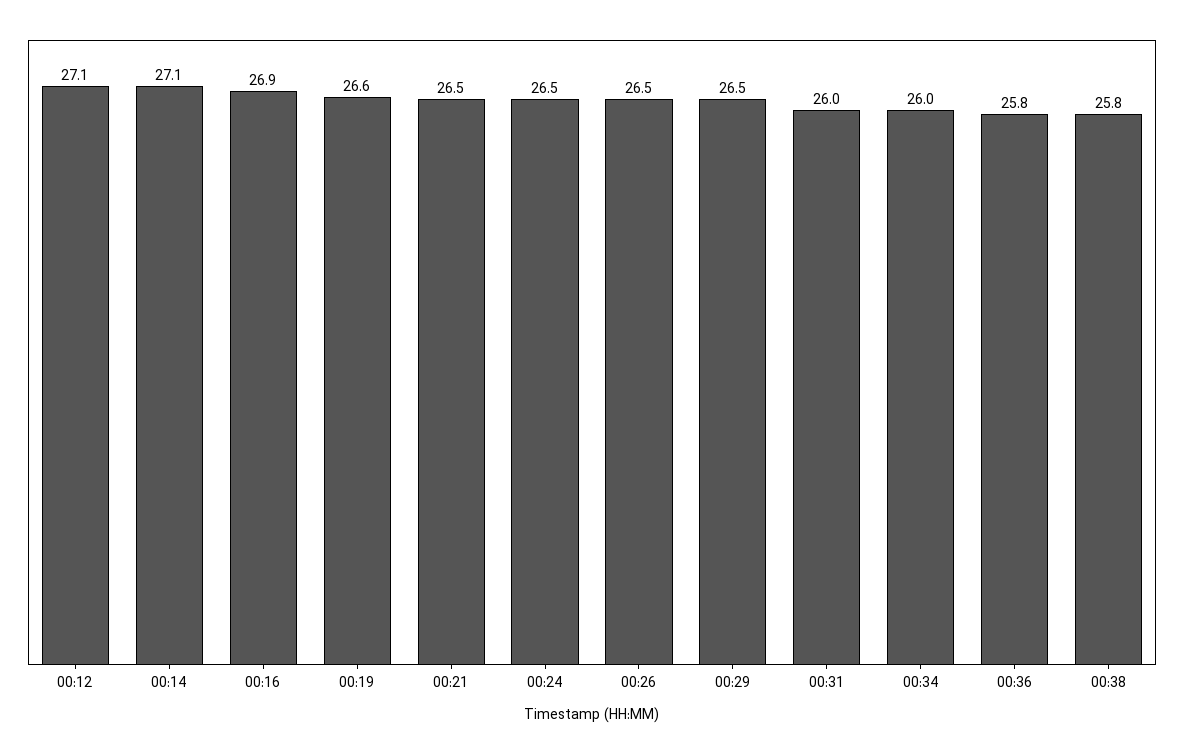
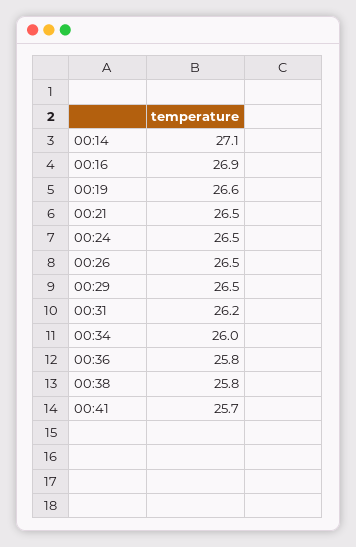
00:12: 27.1 -> none
00:31: 26 -> 26.2
00:41: none -> 25.7

